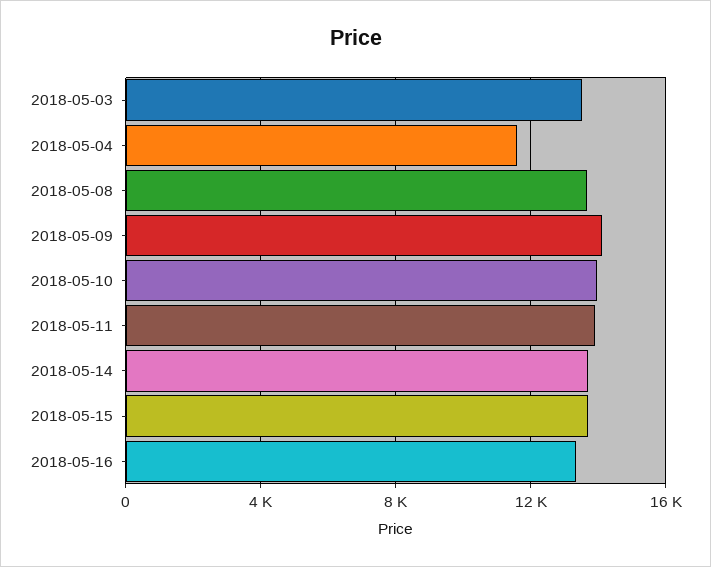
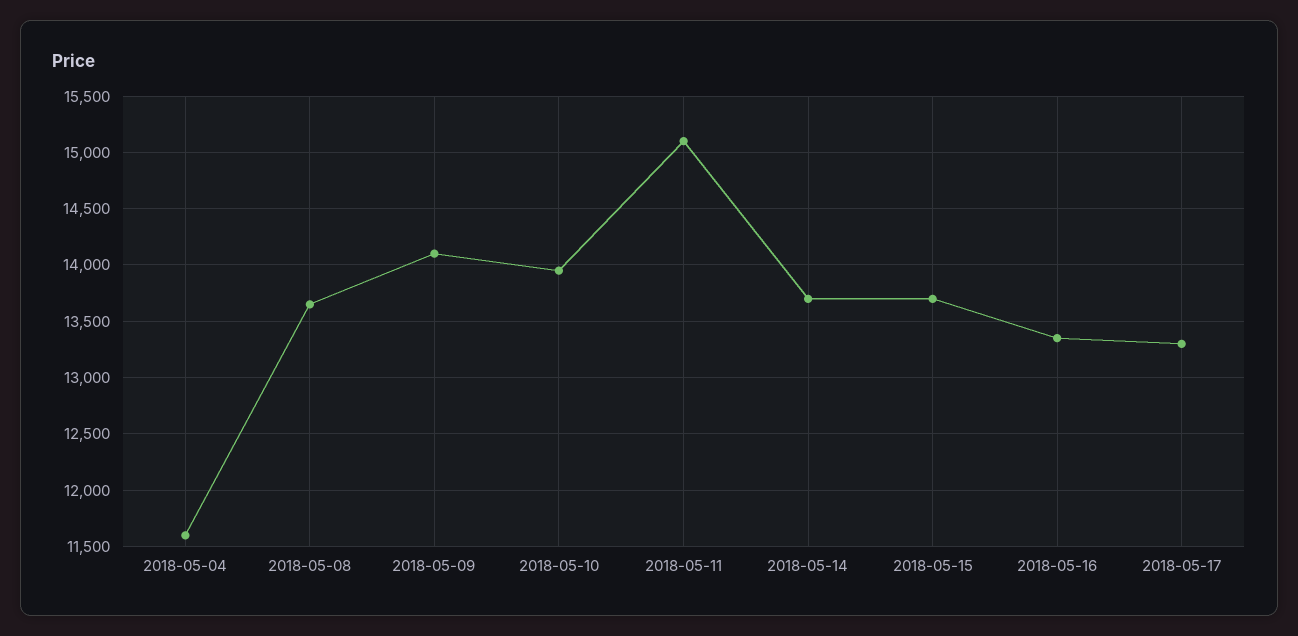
2018-05-03: 13500 -> none
2018-05-11: 14000 -> 15100
2018-05-17: none -> 13300

